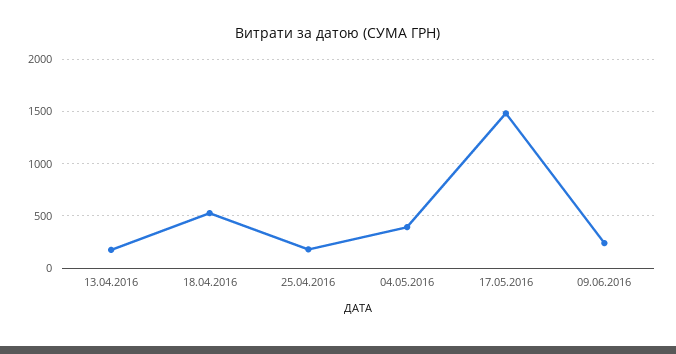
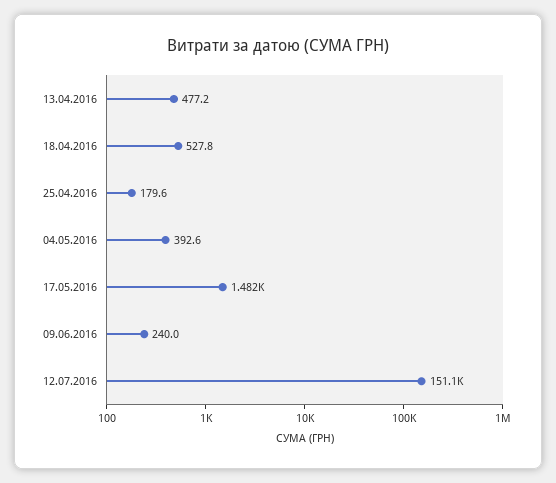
13.04.2016: 200 -> 477.2
12.07.2016: none -> 151100

